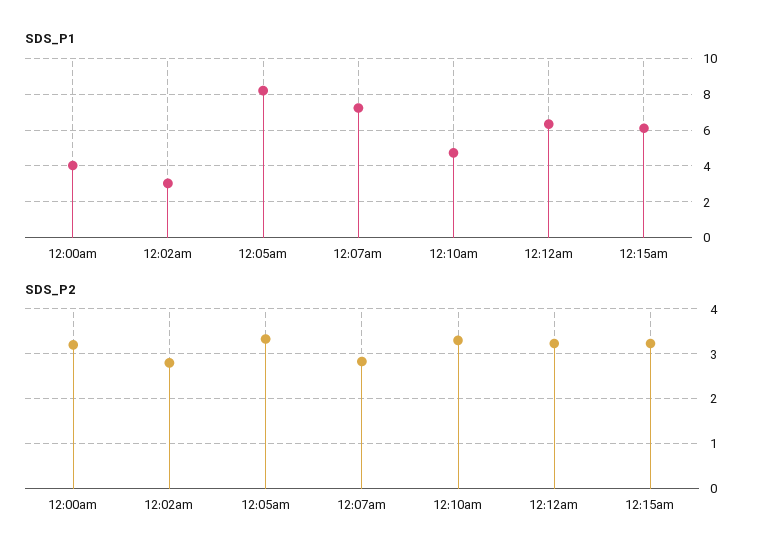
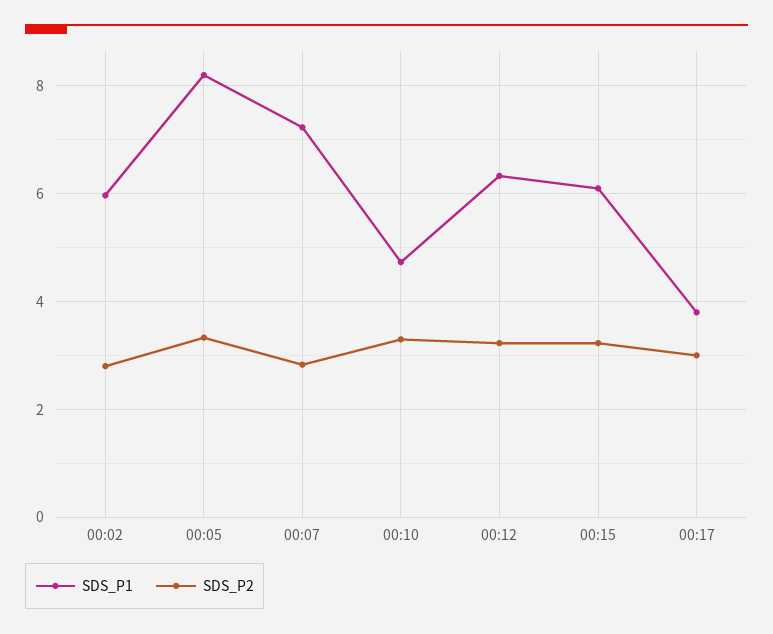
SDS_P1, 12:00am: 4 -> none
SDS_P1, 12:02am: 3 -> 6
SDS_P2, 12:00am: 3.2 -> none
SDS_P1, 00:17: none -> 3.8
SDS_P2, 00:17: none -> 3

